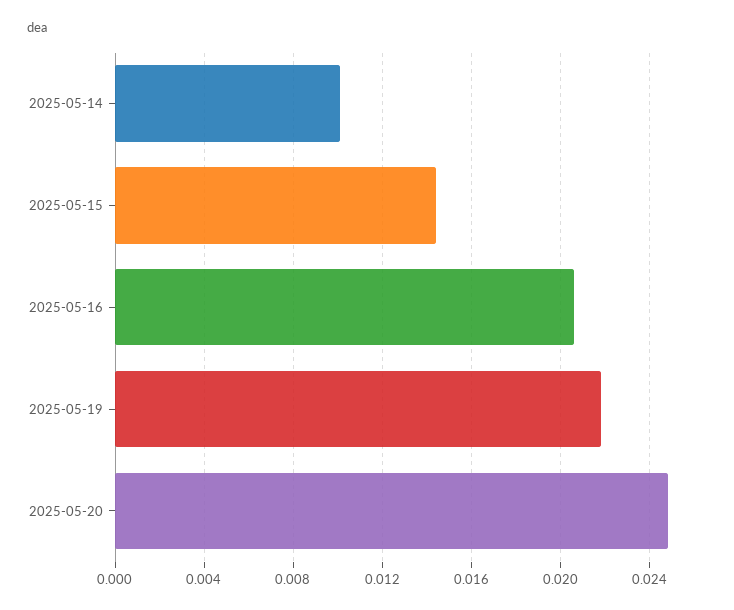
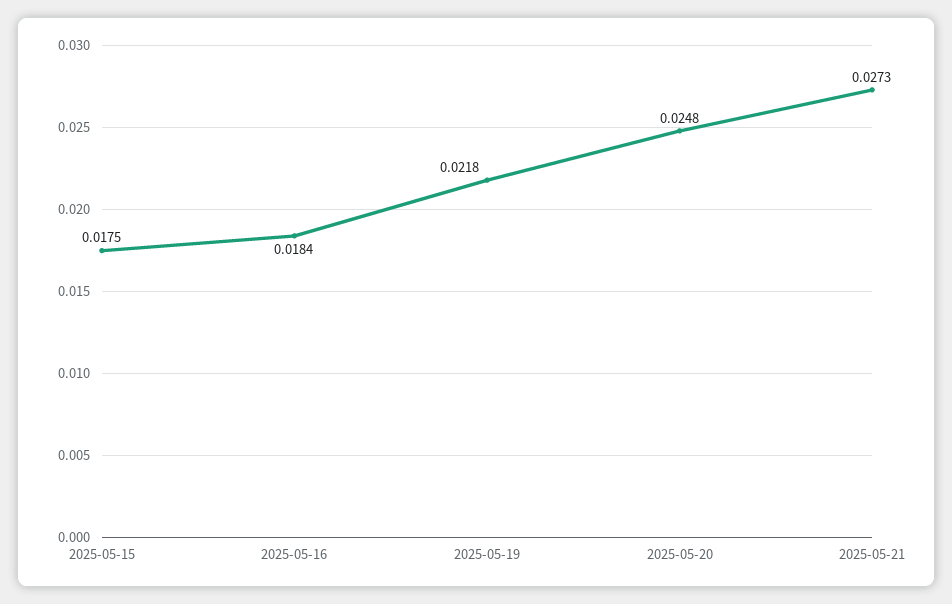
2025-05-14: 0.01 -> none
2025-05-15: 0.0145 -> 0.0175
2025-05-16: 0.0205 -> 0.0184
2025-05-21: none -> 0.0273

